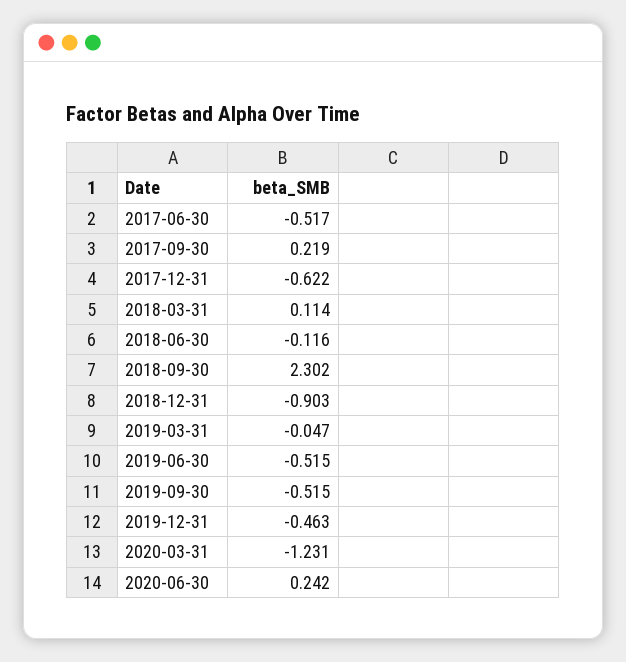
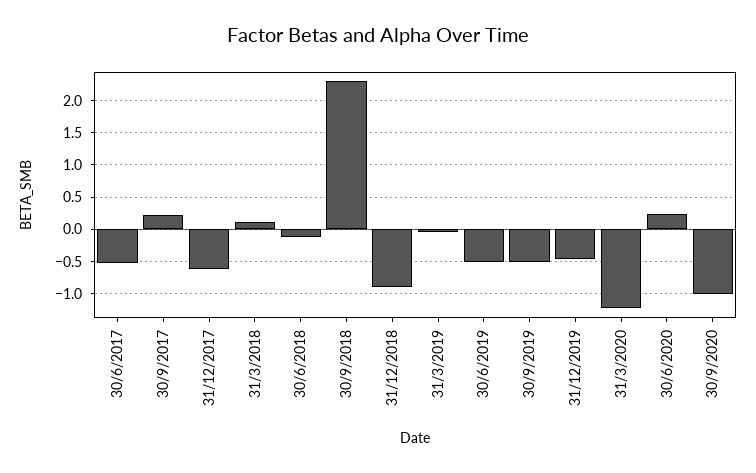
30/9/2020: none -> -1

